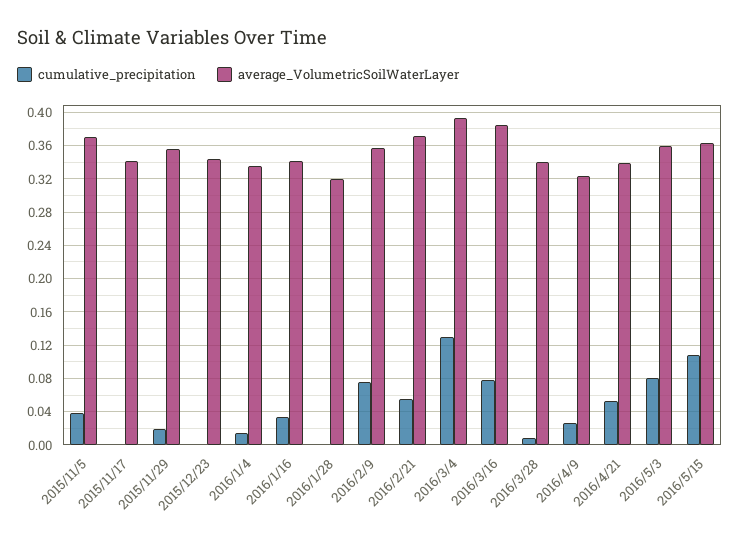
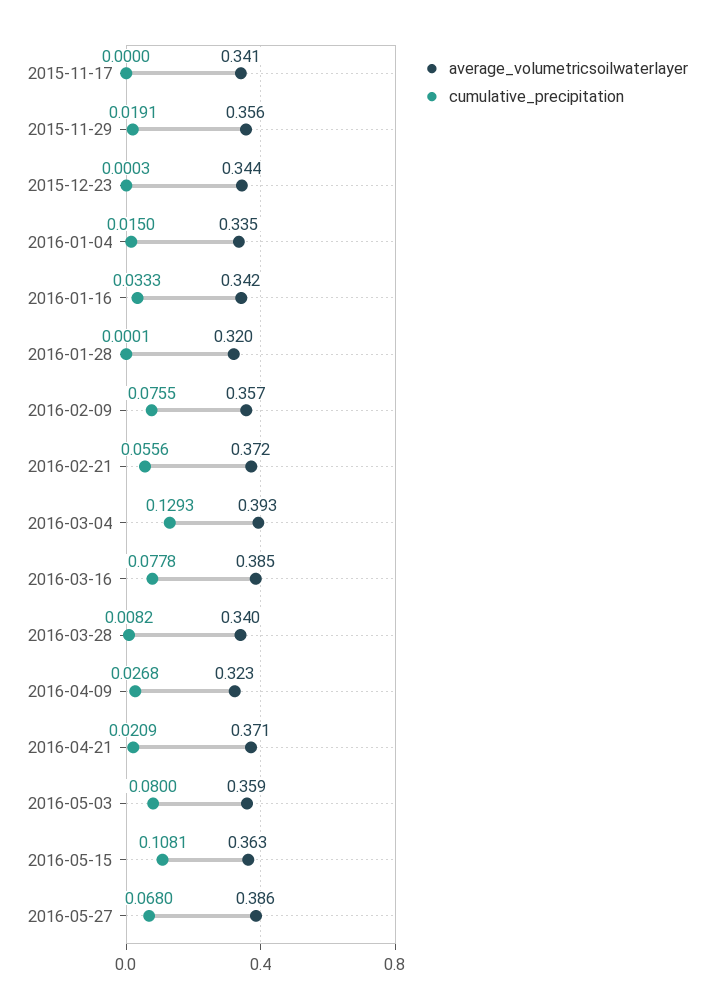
cumulative_precipitation, 2015/11/5: 0.04 -> none
average_VolumetricSoilWaterLayer, 2015/11/5: 0.37 -> none
cumulative_precipitation, 2016/4/21: 0.05 -> 0.0209
average_VolumetricSoilWaterLayer, 2016/4/21: 0.34 -> 0.371
average_VolumetricSoilWaterLayer, 2016-05-27: none -> 0.386
cumulative_precipitation, 2016-05-27: none -> 0.068

